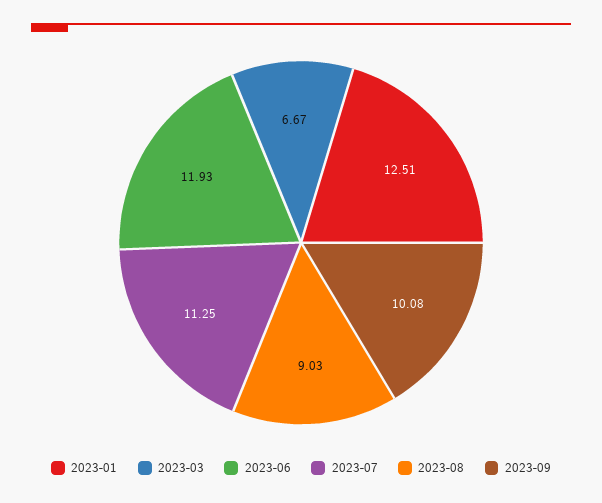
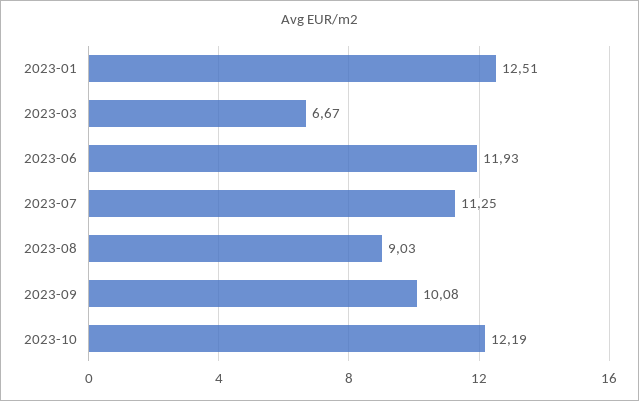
2023-10: none -> 12.19

